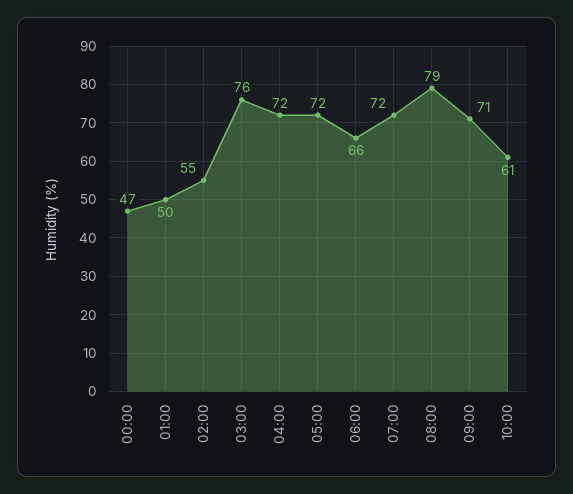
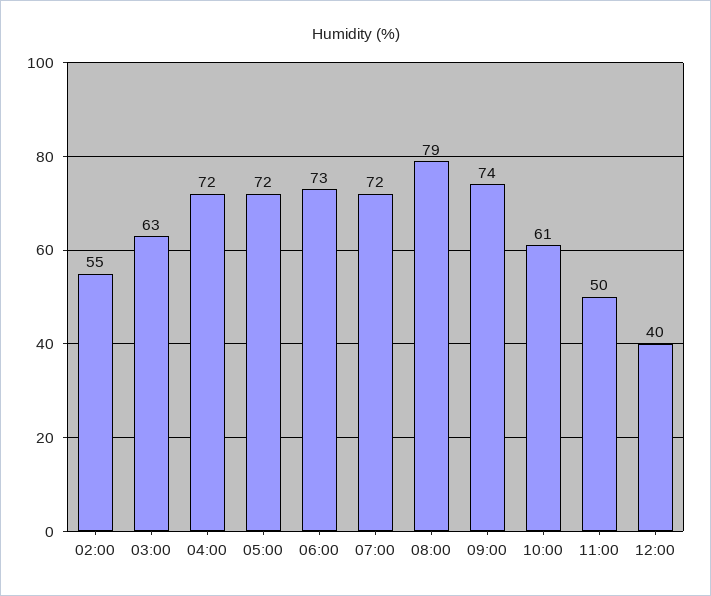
00:00: 47 -> none
01:00: 50 -> none
03:00: 76 -> 63
06:00: 66 -> 73
09:00: 71 -> 74
11:00: none -> 50
12:00: none -> 40

